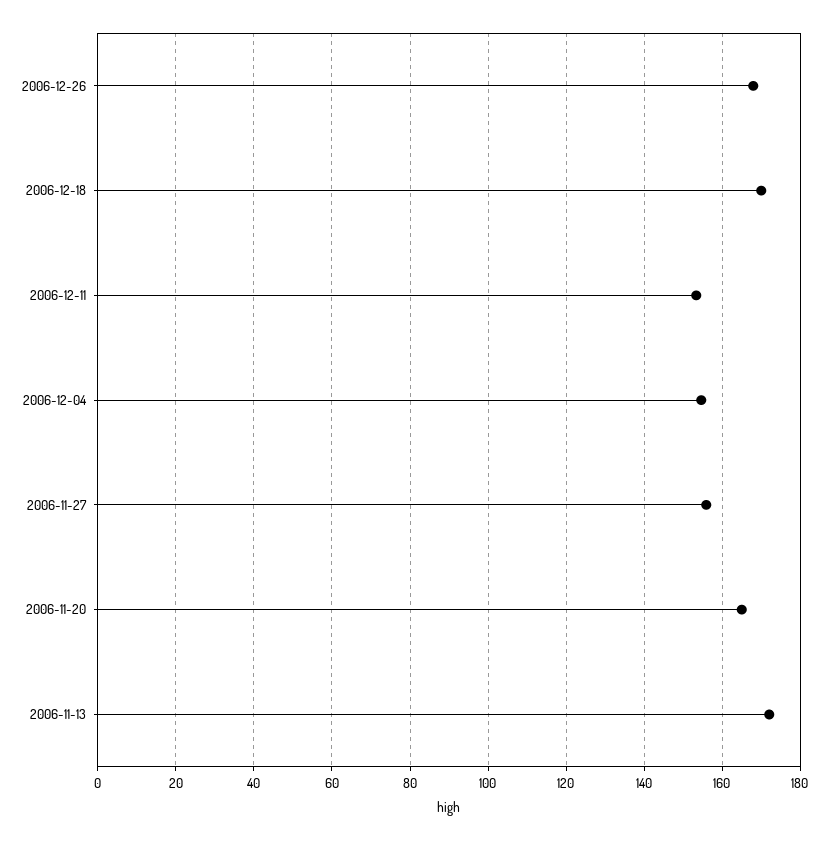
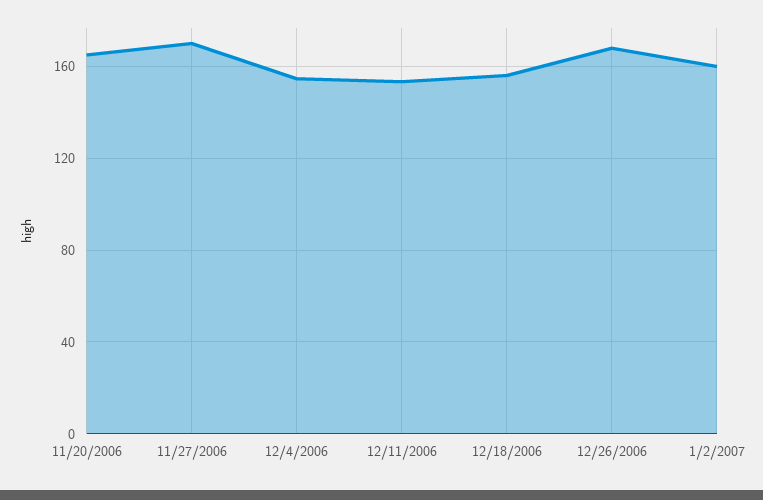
2006-12-18: 170 -> 155
2006-11-27: 156 -> 170
2006-11-13: 172 -> none
1/2/2007: none -> 160

